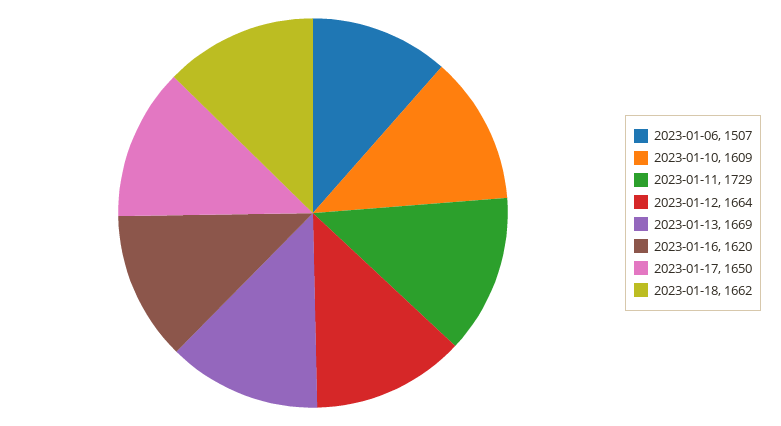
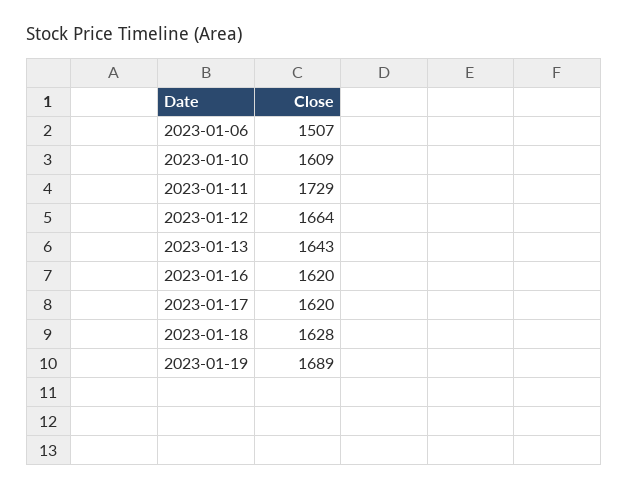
2023-01-13: 1669 -> 1643
2023-01-17: 1650 -> 1620
2023-01-18: 1662 -> 1628
2023-01-19: none -> 1689

